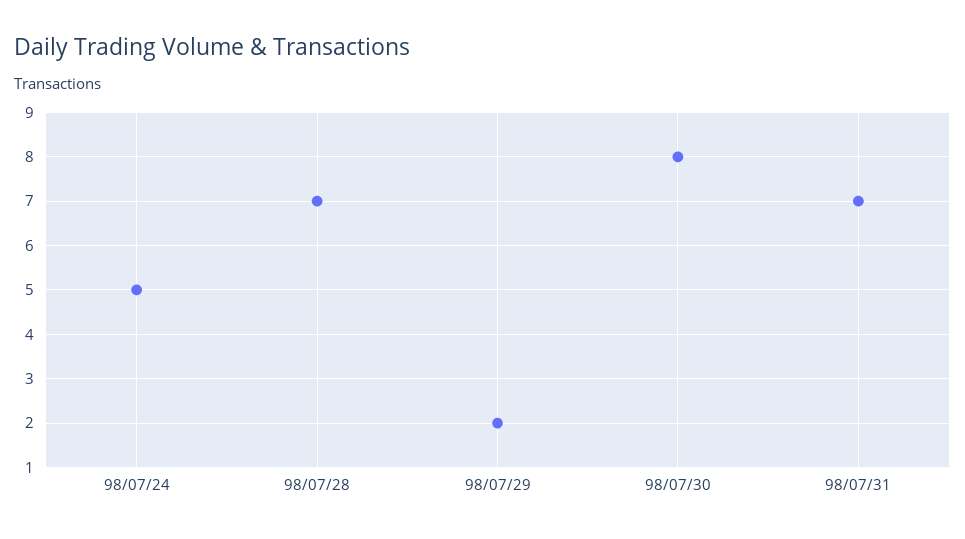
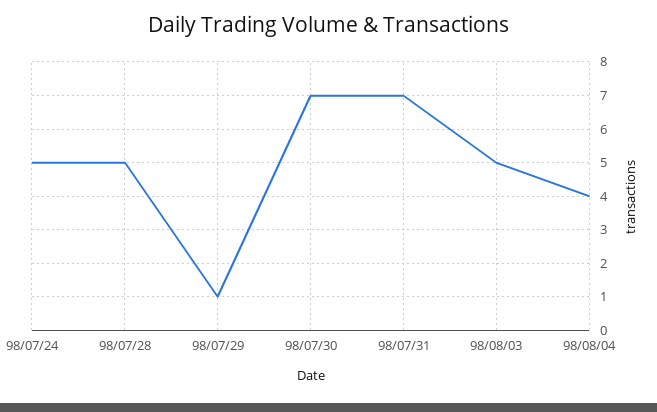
98/07/28: 7 -> 5
98/07/29: 2 -> 1
98/07/30: 8 -> 7
98/08/03: none -> 5
98/08/04: none -> 4

